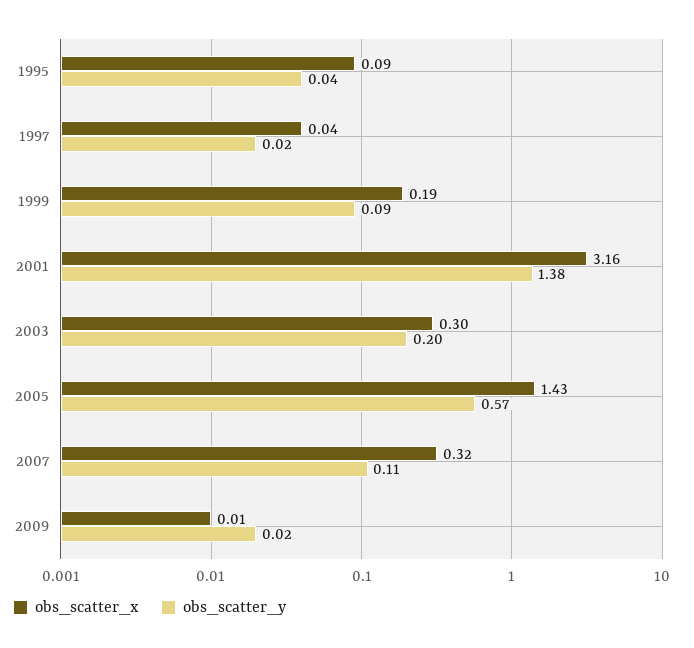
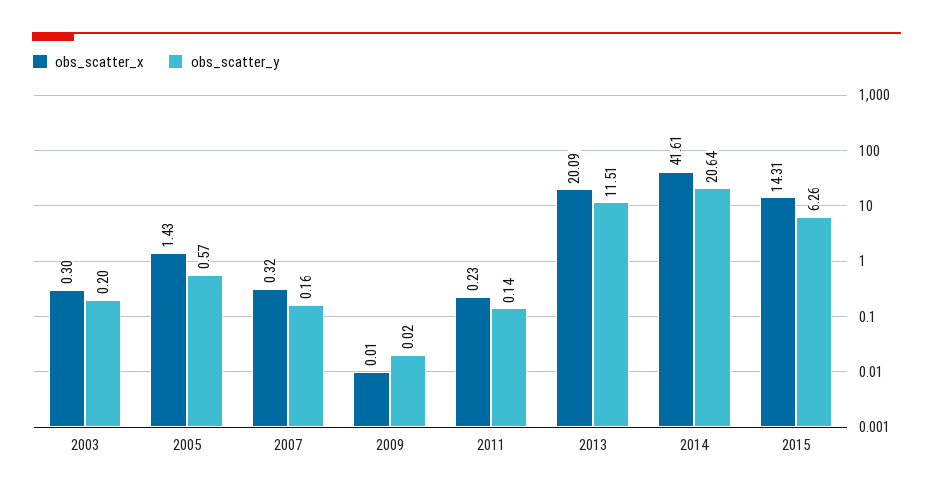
obs_scatter_x, 1995: 0.09 -> none
obs_scatter_y, 1995: 0.04 -> none
obs_scatter_x, 1997: 0.04 -> none
obs_scatter_y, 1997: 0.02 -> none
obs_scatter_x, 1999: 0.19 -> none
obs_scatter_y, 1999: 0.09 -> none
obs_scatter_x, 2001: 3.16 -> none
obs_scatter_y, 2001: 1.38 -> none
obs_scatter_y, 2007: 0.11 -> 0.16
obs_scatter_x, 2011: none -> 0.23
obs_scatter_y, 2011: none -> 0.14
obs_scatter_x, 2013: none -> 20.09
obs_scatter_y, 2013: none -> 11.51
obs_scatter_x, 2014: none -> 41.61
obs_scatter_y, 2014: none -> 20.64
obs_scatter_x, 2015: none -> 14.31
obs_scatter_y, 2015: none -> 6.26

